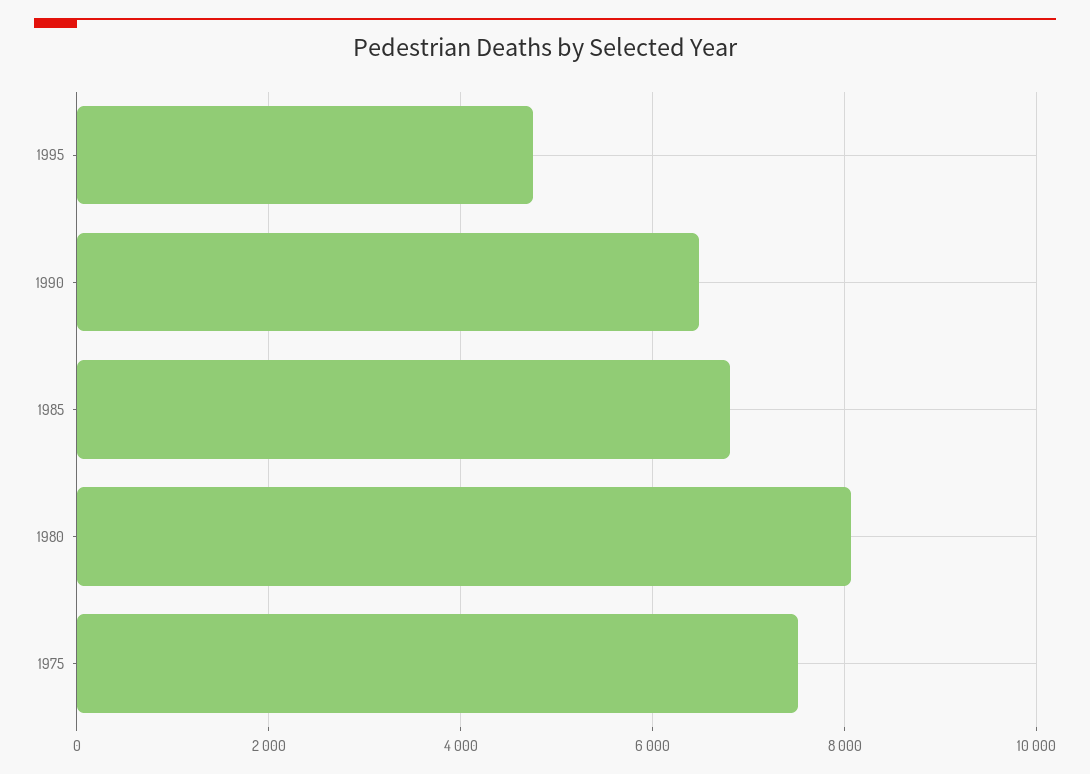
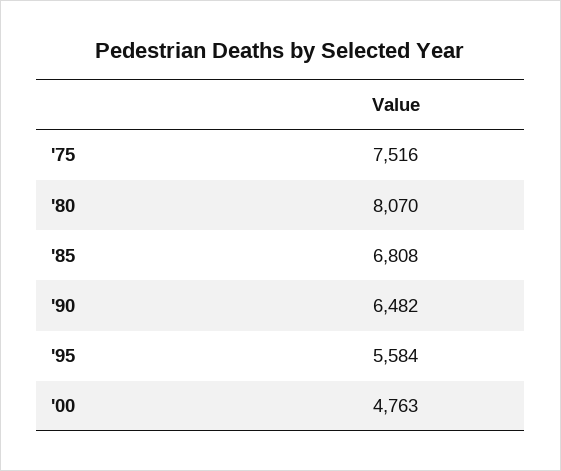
1995: 4800 -> 5584
'00: none -> 4763

